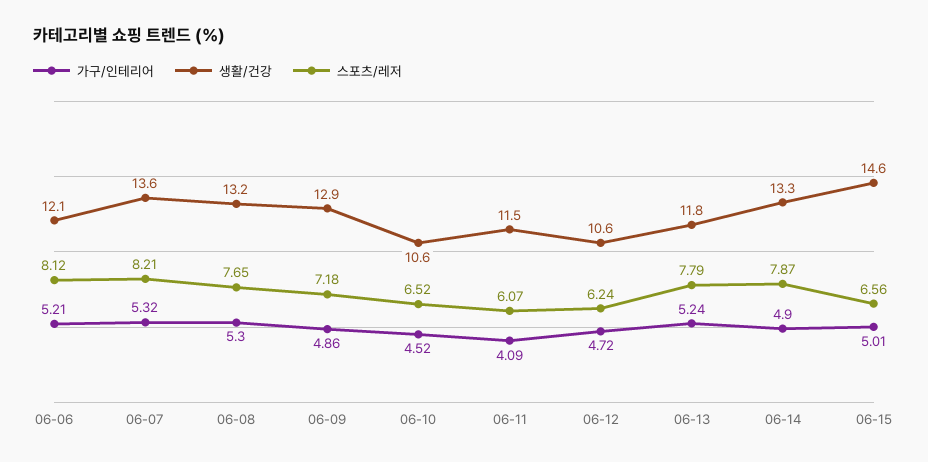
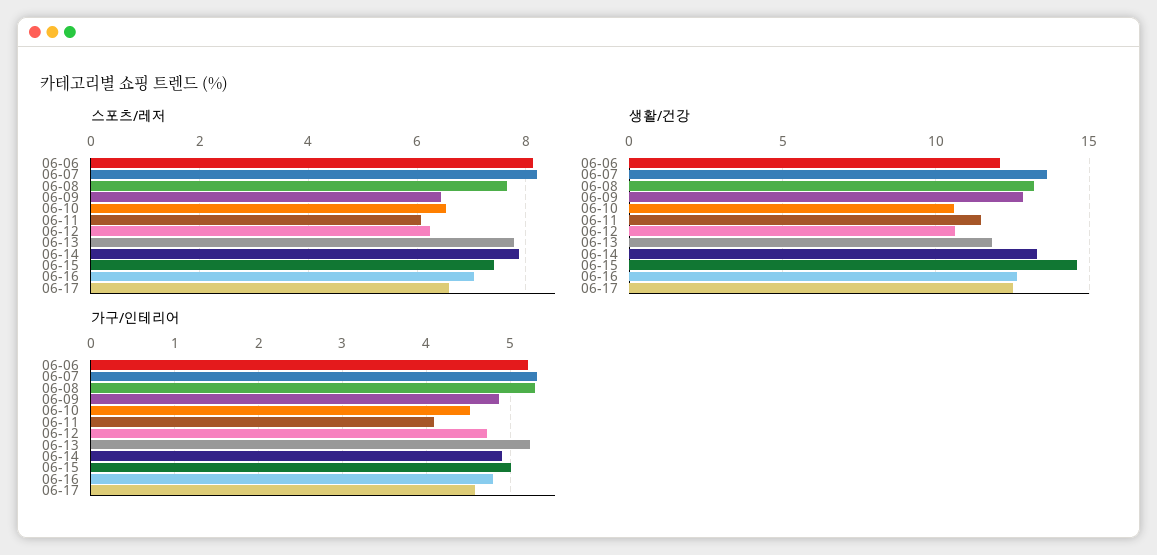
스포츠/레저, 06-09: 7.18 -> 6.4
스포츠/레저, 06-15: 6.56 -> 7.4
스포츠/레저, 06-16: none -> 7
스포츠/레저, 06-17: none -> 6.6
생활/건강, 06-16: none -> 12.5
생활/건강, 06-17: none -> 12.5
가구/인테리어, 06-16: none -> 4.8
가구/인테리어, 06-17: none -> 4.6

